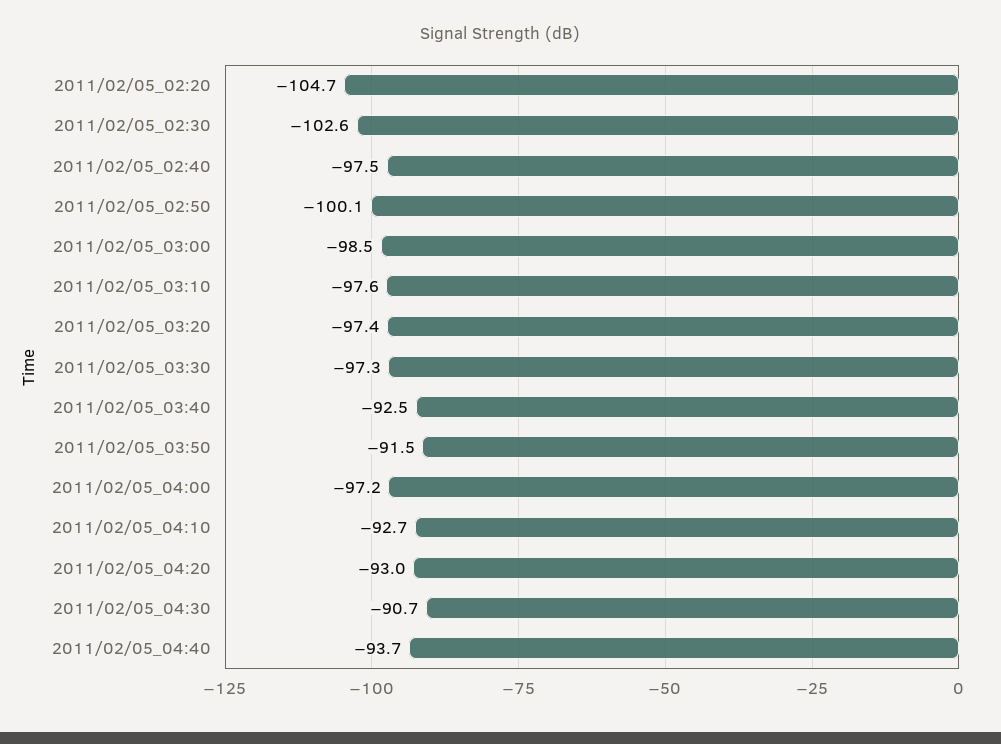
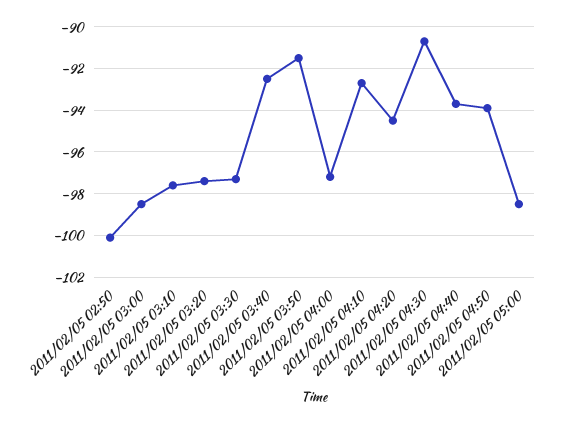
2011/02/05_02:20: -104.7 -> none
2011/02/05_02:30: -102.6 -> none
2011/02/05_02:40: -97.5 -> none
2011/02/05_04:20: -93 -> -94.5
2011/02/05 04:50: none -> -94
2011/02/05 05:00: none -> -98.5

